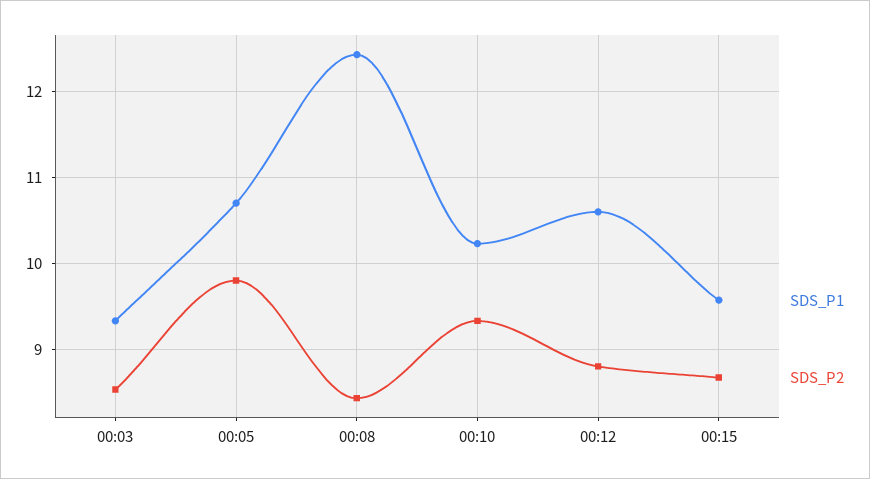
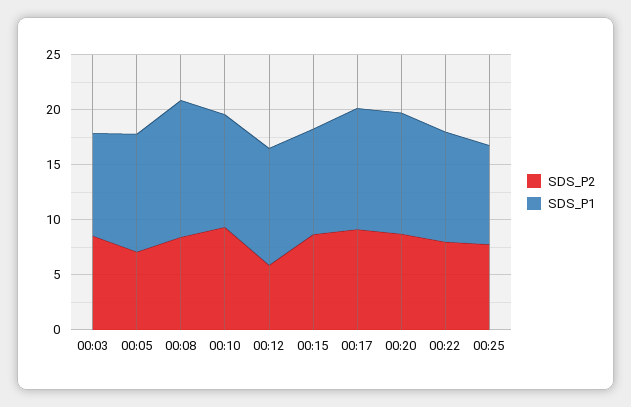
SDS_P2, 00:05: 9.8 -> 7
SDS_P2, 00:12: 8.8 -> 6
SDS_P2, 00:17: none -> 9
SDS_P1, 00:17: none -> 11
SDS_P2, 00:20: none -> 9
SDS_P1, 00:20: none -> 11
SDS_P2, 00:22: none -> 8
SDS_P1, 00:22: none -> 10
SDS_P2, 00:25: none -> 8
SDS_P1, 00:25: none -> 9

